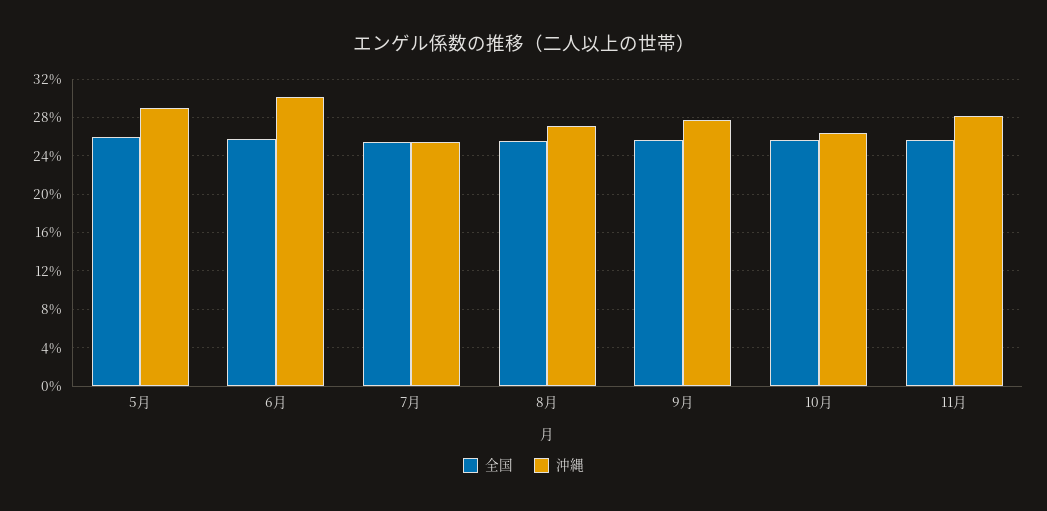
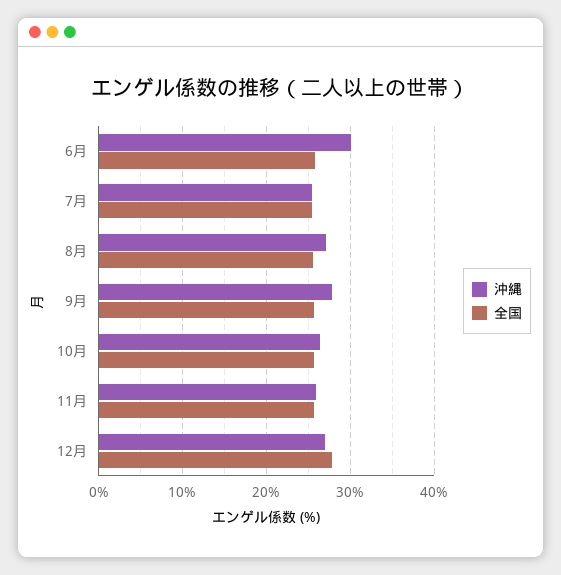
全国, 5月: 26 -> none
沖縄, 5月: 29 -> none
沖縄, 11月: 28 -> 26
沖縄, 12月: none -> 27
全国, 12月: none -> 28

